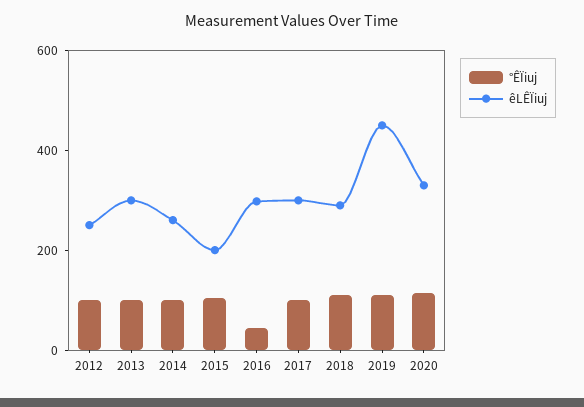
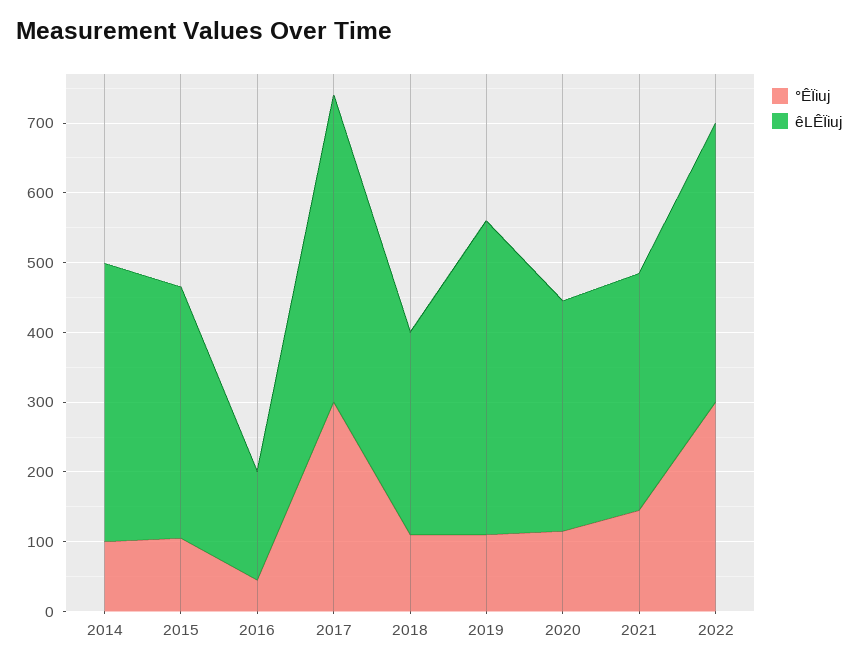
°ÊÏiuj, 2012: 100 -> none
êLÊÏiuj, 2012: 250 -> none
°ÊÏiuj, 2013: 100 -> none
êLÊÏiuj, 2013: 300 -> none
êLÊÏiuj, 2014: 250 -> 400
êLÊÏiuj, 2015: 200 -> 360
êLÊÏiuj, 2016: 300 -> 160
°ÊÏiuj, 2017: 100 -> 300
êLÊÏiuj, 2017: 300 -> 440
°ÊÏiuj, 2021: none -> 140
êLÊÏiuj, 2021: none -> 340
°ÊÏiuj, 2022: none -> 300
êLÊÏiuj, 2022: none -> 400

